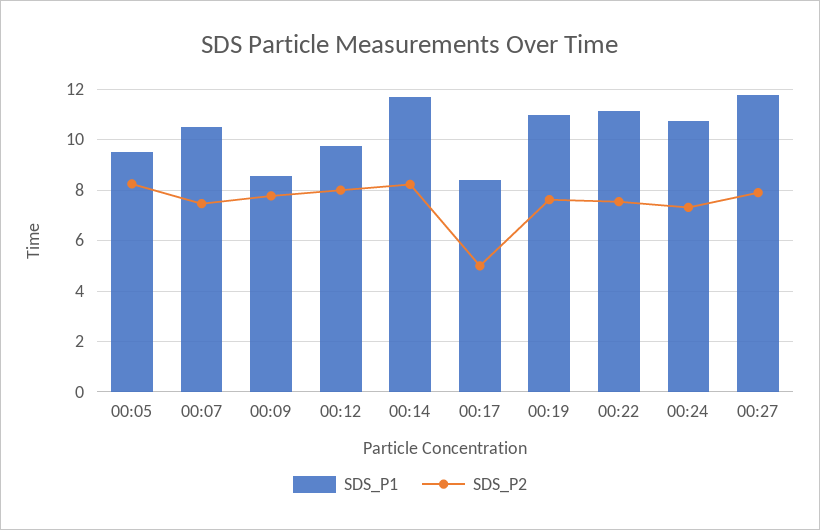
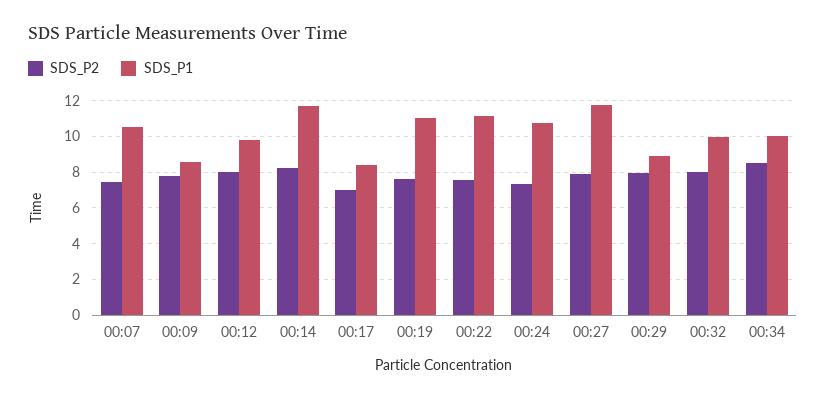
SDS_P1, 00:05: 9.5 -> none
SDS_P2, 00:05: 8.25 -> none
SDS_P2, 00:17: 5 -> 7
SDS_P2, 00:29: none -> 8
SDS_P1, 00:29: none -> 9
SDS_P2, 00:32: none -> 8
SDS_P1, 00:32: none -> 10
SDS_P2, 00:34: none -> 8.5
SDS_P1, 00:34: none -> 10

